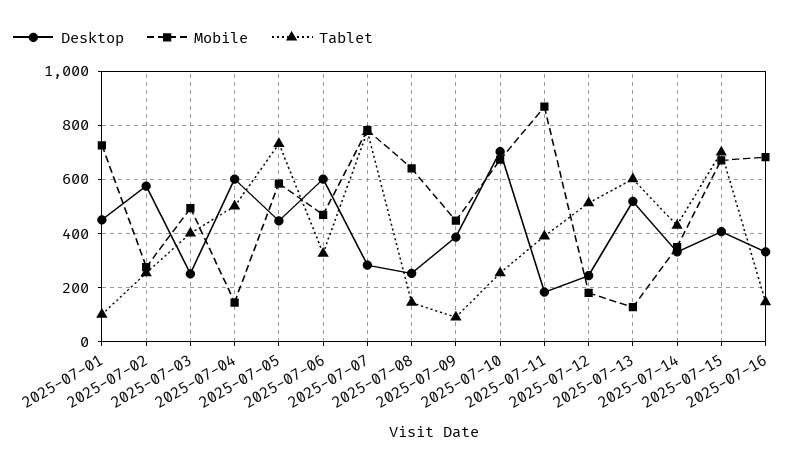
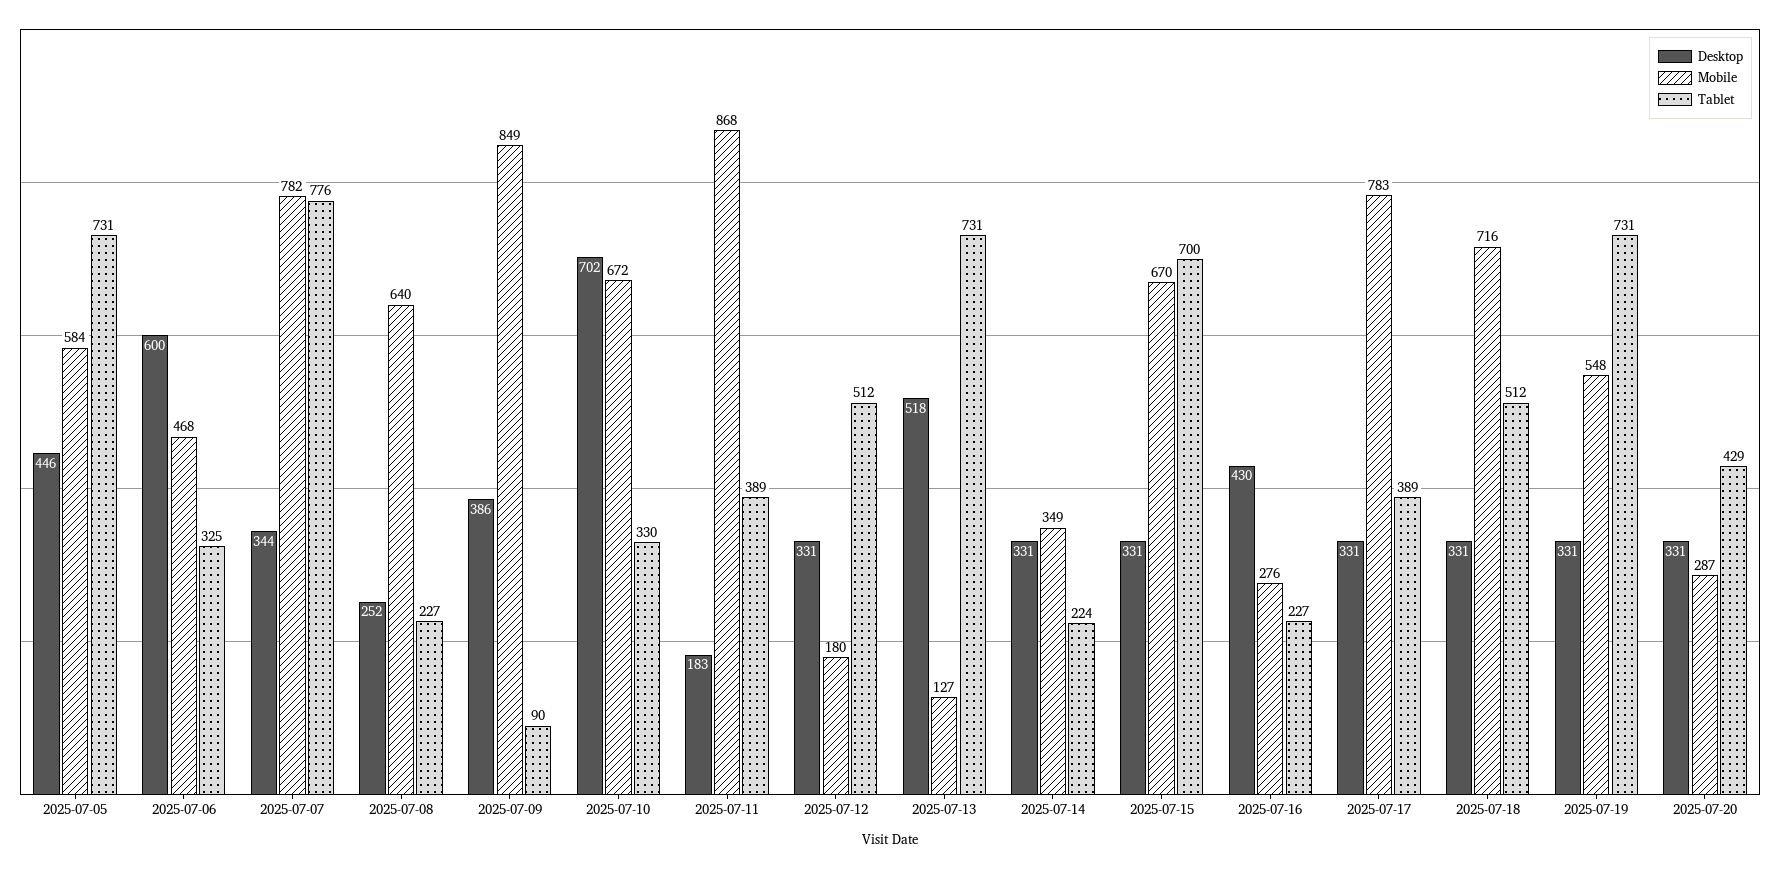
Desktop, 2025-07-01: 450 -> none
Mobile, 2025-07-01: 725 -> none
Tablet, 2025-07-01: 100 -> none
Desktop, 2025-07-02: 575 -> none
Mobile, 2025-07-02: 275 -> none
Tablet, 2025-07-02: 250 -> none
Desktop, 2025-07-03: 250 -> none
Mobile, 2025-07-03: 500 -> none
Tablet, 2025-07-03: 400 -> none
Desktop, 2025-07-04: 600 -> none
Mobile, 2025-07-04: 150 -> none
Tablet, 2025-07-04: 500 -> none
Desktop, 2025-07-07: 275 -> 344
Tablet, 2025-07-08: 150 -> 227
Mobile, 2025-07-09: 450 -> 849
Tablet, 2025-07-10: 250 -> 330
Desktop, 2025-07-12: 250 -> 331
Tablet, 2025-07-13: 600 -> 731
Tablet, 2025-07-14: 425 -> 224
Desktop, 2025-07-15: 400 -> 331
Desktop, 2025-07-16: 325 -> 430
Mobile, 2025-07-16: 675 -> 276
Tablet, 2025-07-16: 150 -> 227
Desktop, 2025-07-17: none -> 331
Mobile, 2025-07-17: none -> 783
Tablet, 2025-07-17: none -> 389
Desktop, 2025-07-18: none -> 331
Mobile, 2025-07-18: none -> 716
Tablet, 2025-07-18: none -> 512
Desktop, 2025-07-19: none -> 331
Mobile, 2025-07-19: none -> 548
Tablet, 2025-07-19: none -> 731
Desktop, 2025-07-20: none -> 331
Mobile, 2025-07-20: none -> 287
Tablet, 2025-07-20: none -> 429

